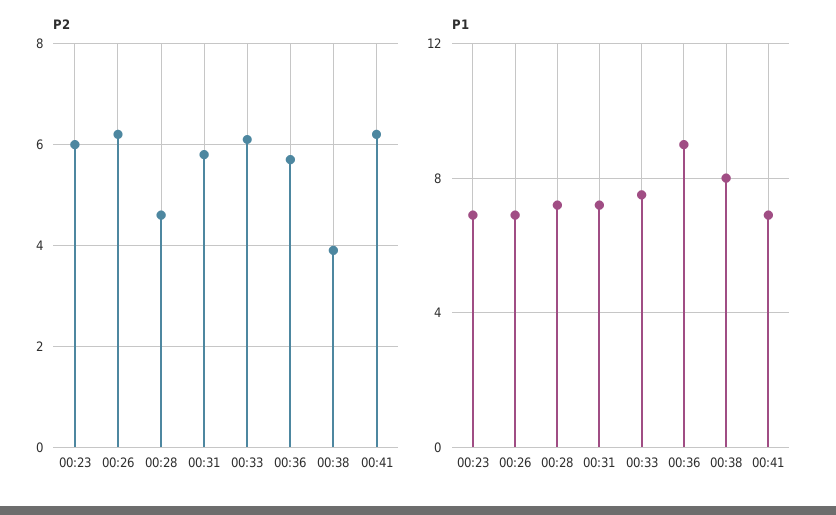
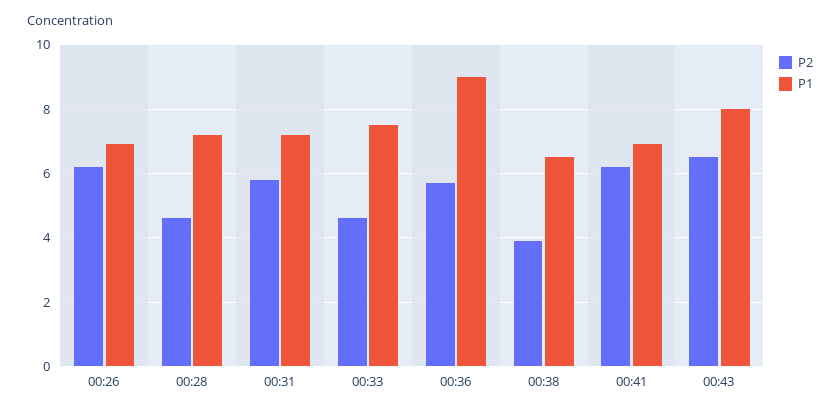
P2, 00:23: 6 -> none
P2, 00:33: 6 -> 4.5
P1, 00:23: 7 -> none
P1, 00:38: 8 -> 6.5
P2, 00:43: none -> 6.5
P1, 00:43: none -> 8

